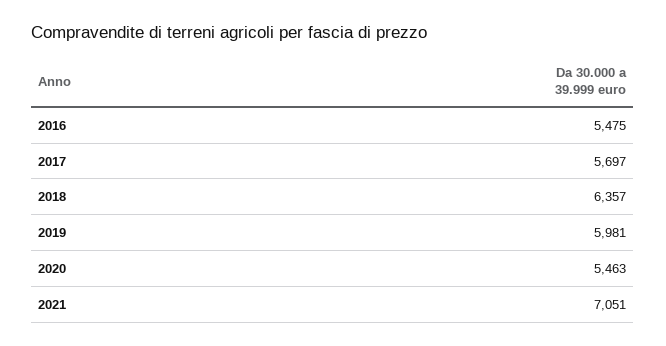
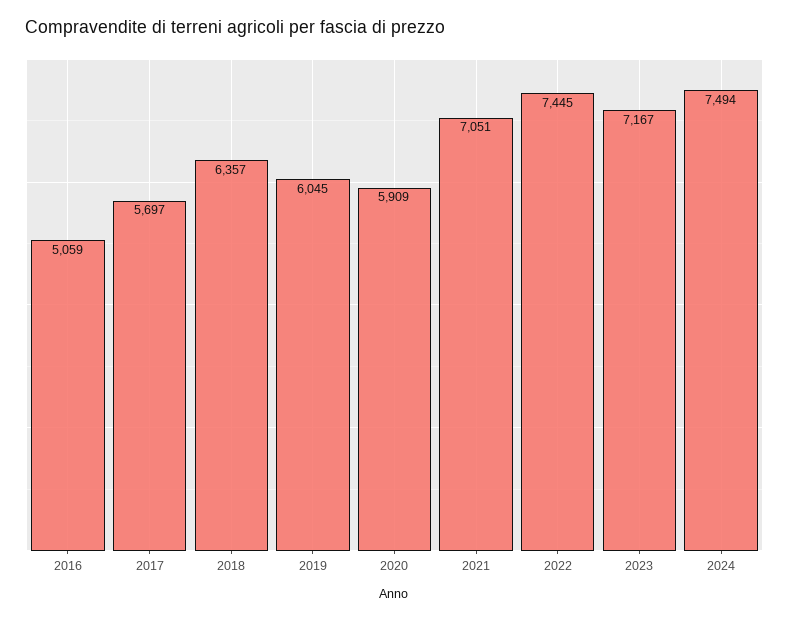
2016: 5475 -> 5059
2019: 5981 -> 6045
2020: 5463 -> 5909
2022: none -> 7445
2023: none -> 7167
2024: none -> 7494

